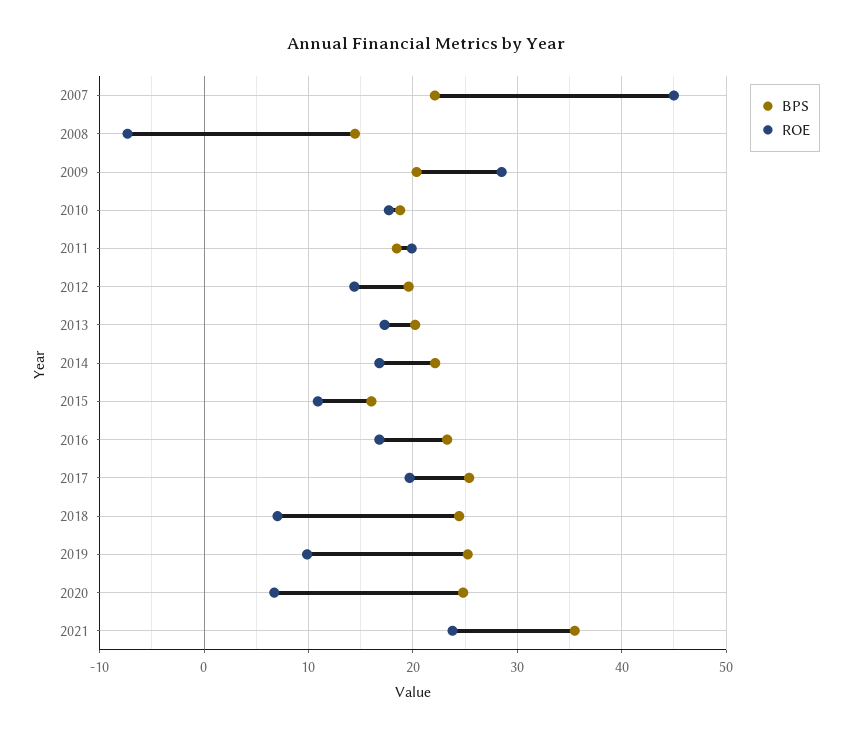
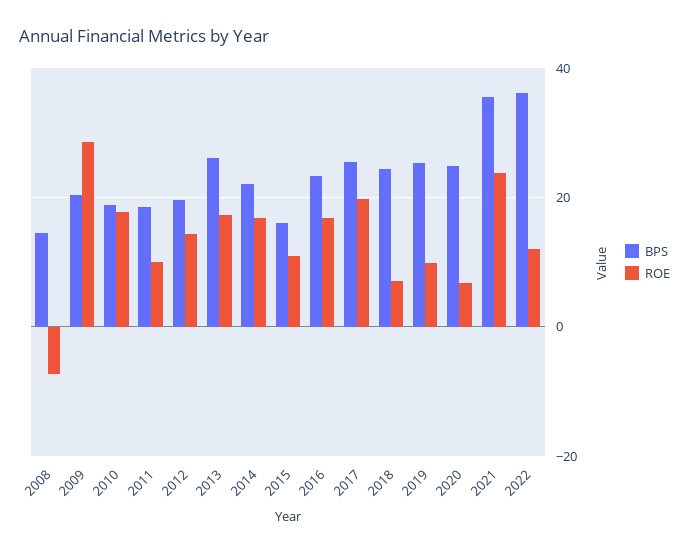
BPS, 2007: 22 -> none
ROE, 2007: 45 -> none
ROE, 2011: 20 -> 10
BPS, 2013: 20 -> 26
BPS, 2022: none -> 36
ROE, 2022: none -> 12

